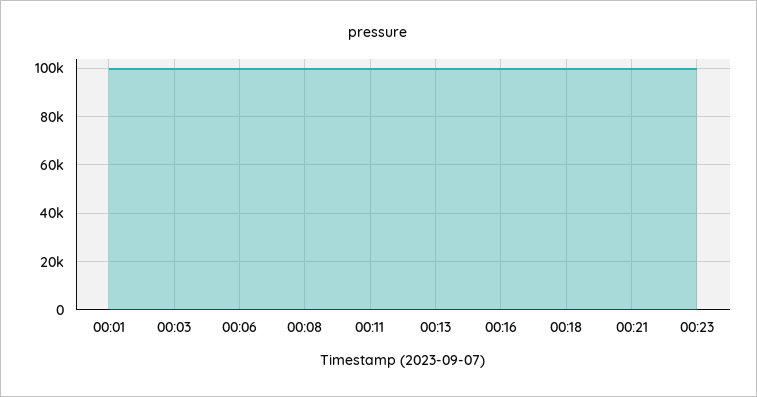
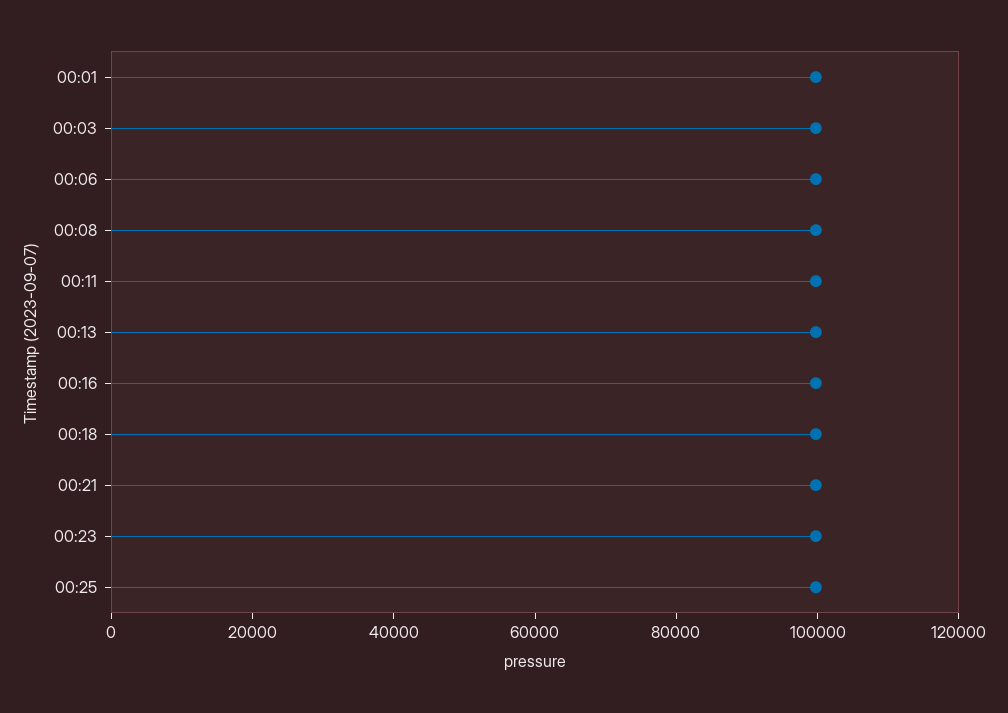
00:25: none -> 100000

